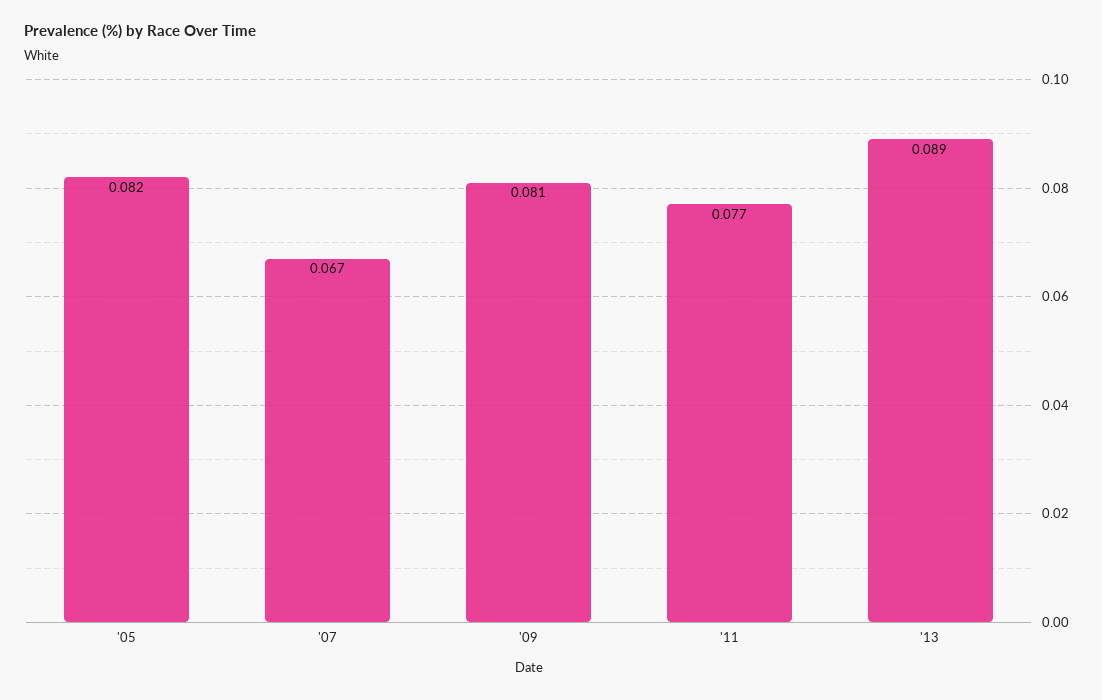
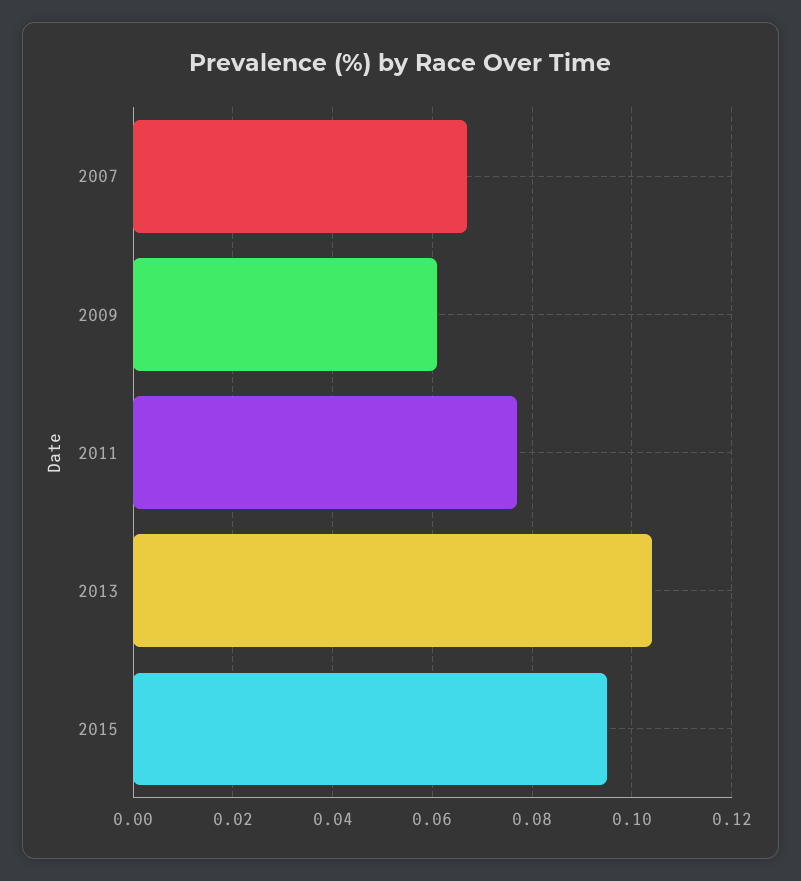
'05: 0.082 -> none
'09: 0.081 -> 0.06
'13: 0.089 -> 0.105
2015: none -> 0.095

